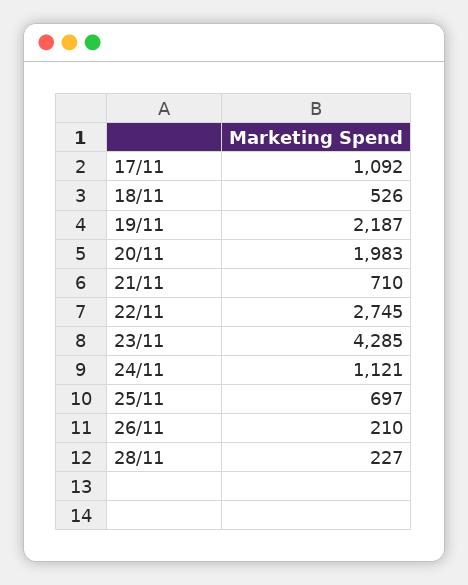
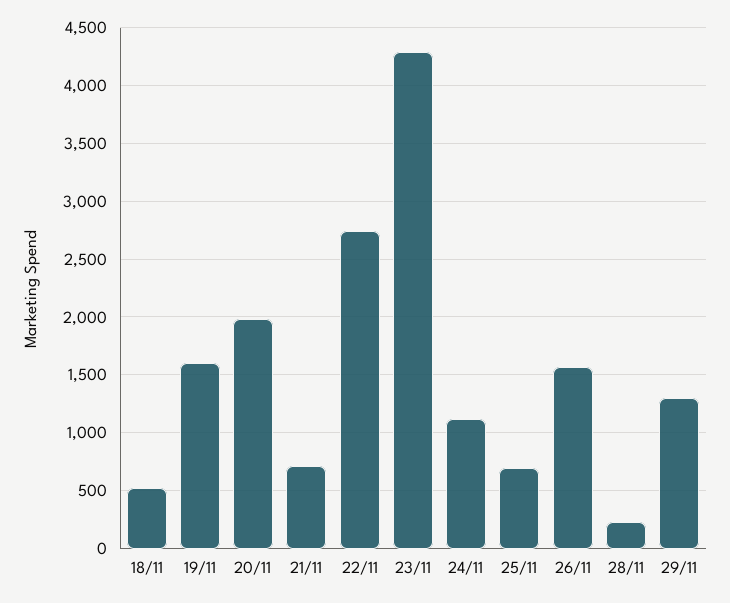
17/11: 1092 -> none
19/11: 2187 -> 1600
26/11: 210 -> 1600
29/11: none -> 1300

